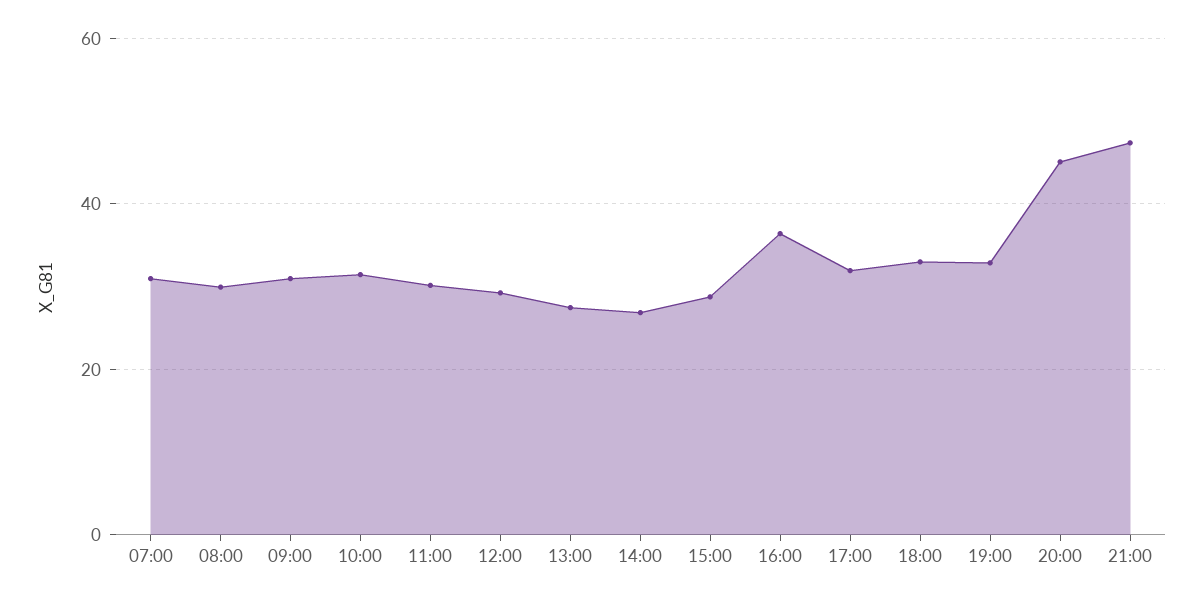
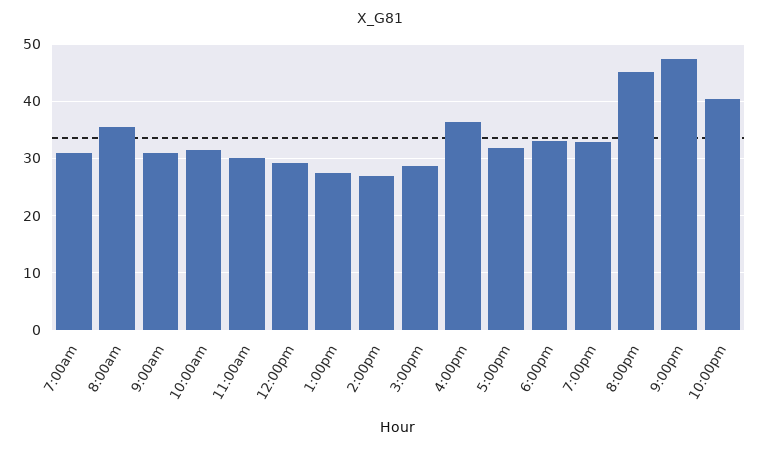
08:00: 30 -> 36
10:00pm: none -> 40

